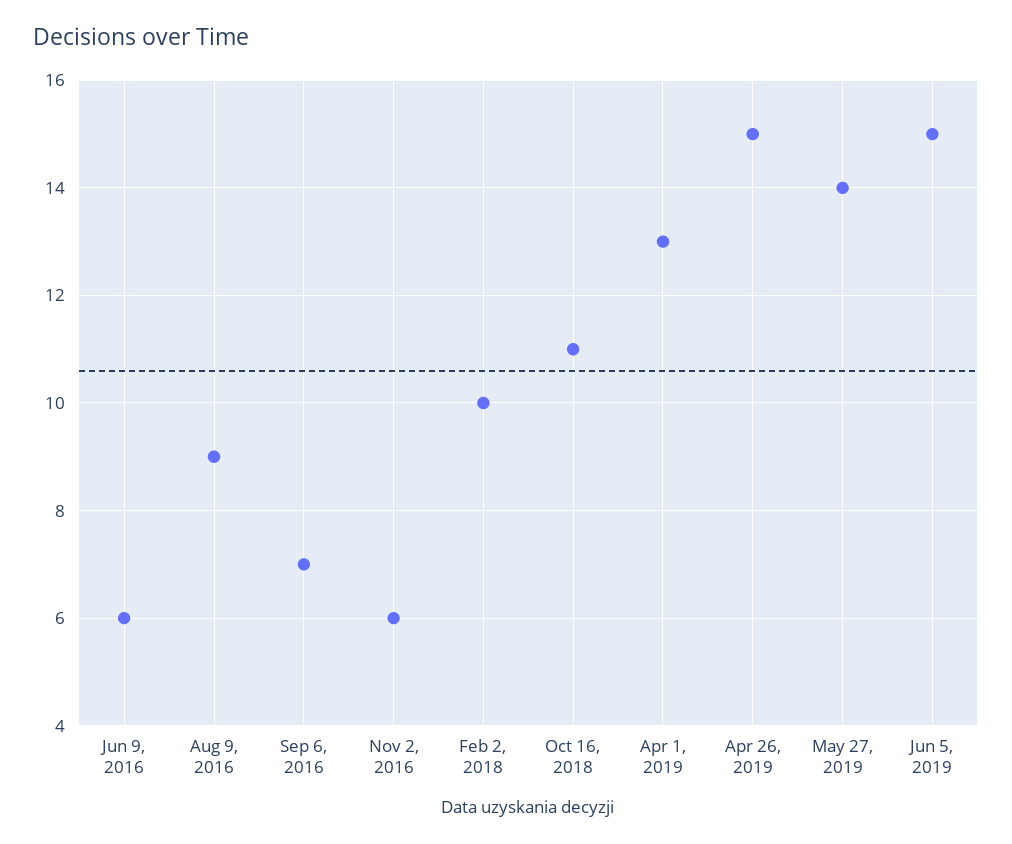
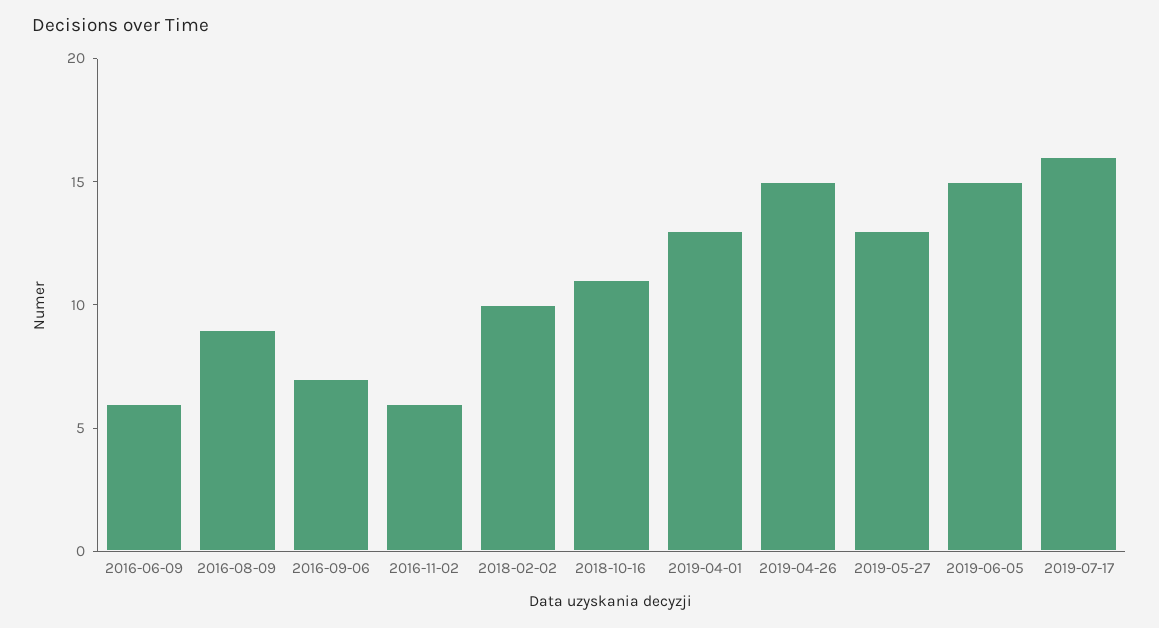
May 27, 2019: 14 -> 13
2019-07-17: none -> 16

